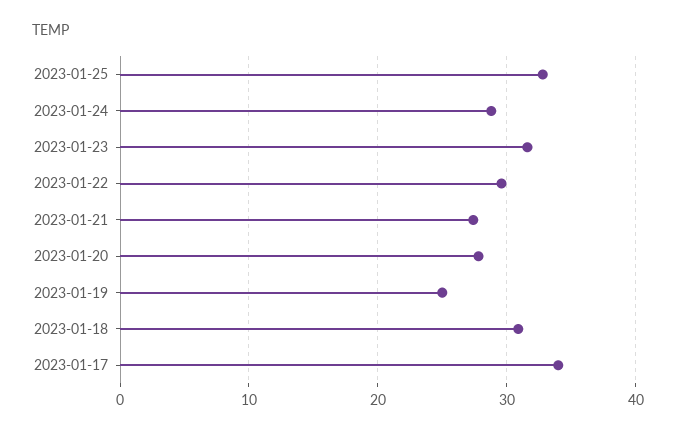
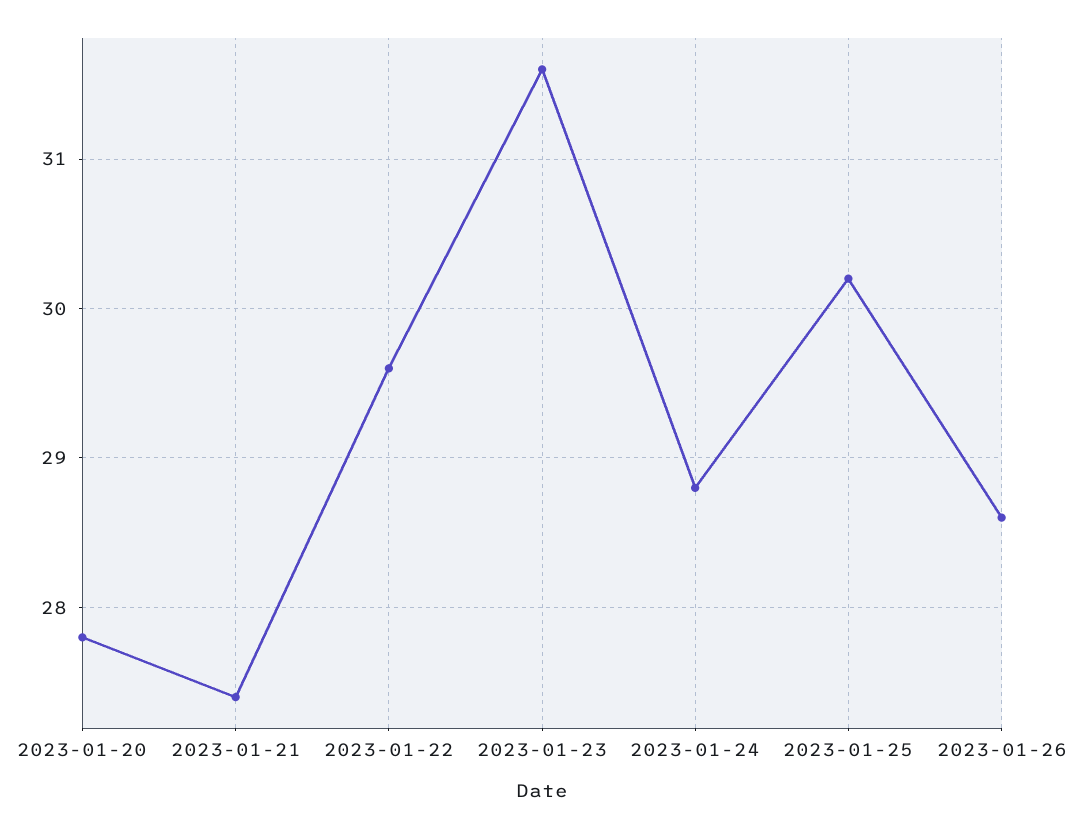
2023-01-25: 33 -> 30.2
2023-01-19: 25 -> none
2023-01-18: 31 -> none
2023-01-17: 34 -> none
2023-01-26: none -> 28.6

